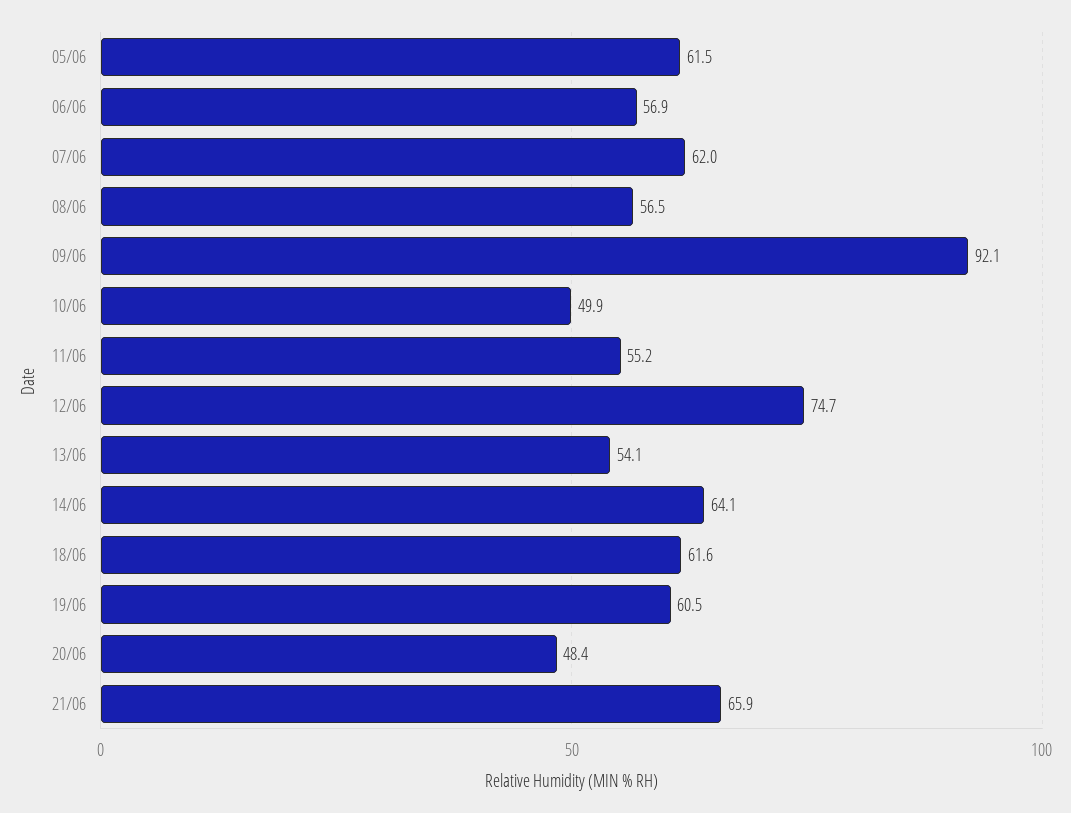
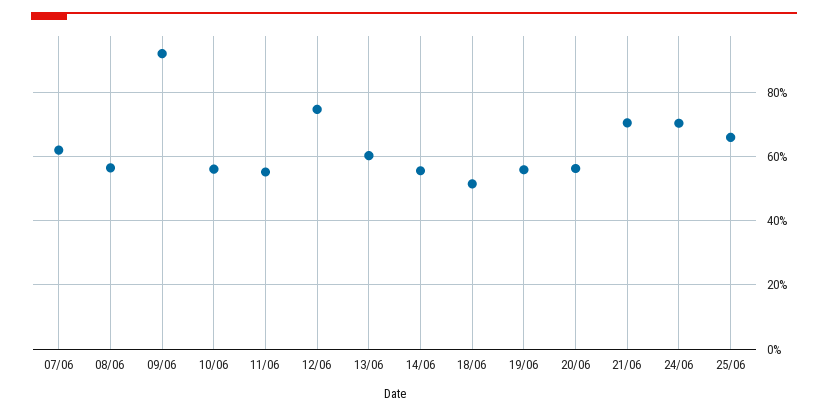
05/06: 61.5 -> none
06/06: 56.9 -> none
10/06: 49.9 -> 56
13/06: 54.1 -> 60
14/06: 64.1 -> 56
18/06: 61.6 -> 52
19/06: 60.5 -> 56
20/06: 48.4 -> 56
21/06: 65.9 -> 70
24/06: none -> 70
25/06: none -> 66

